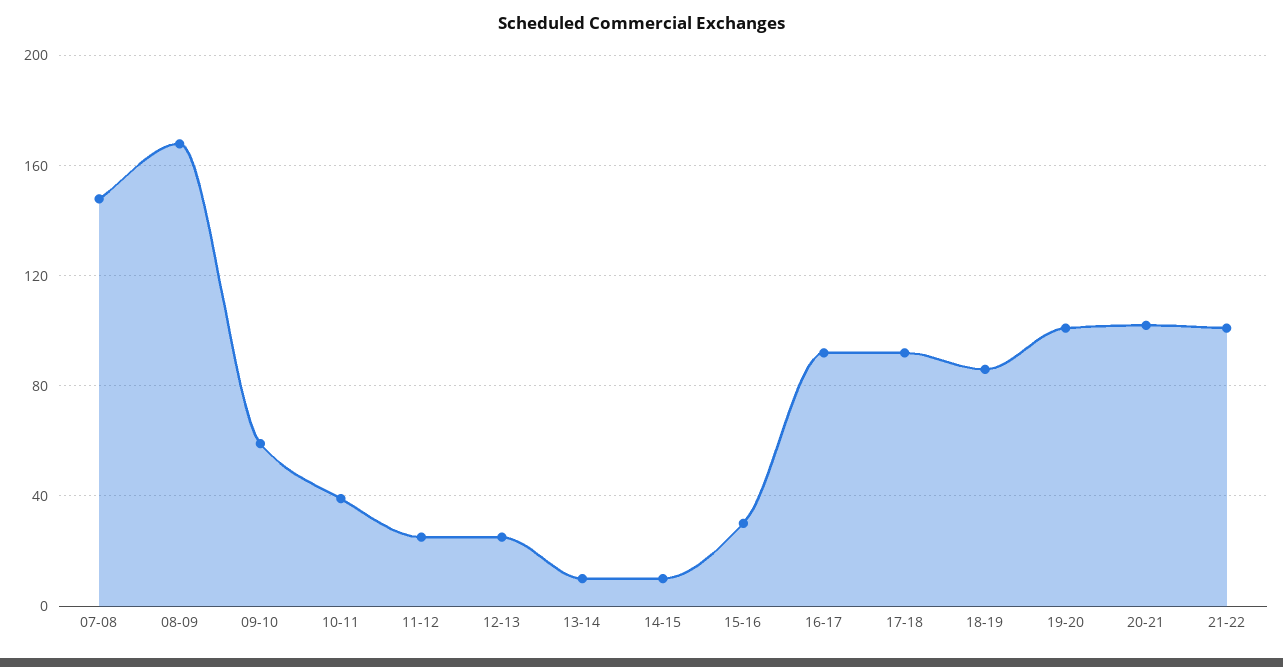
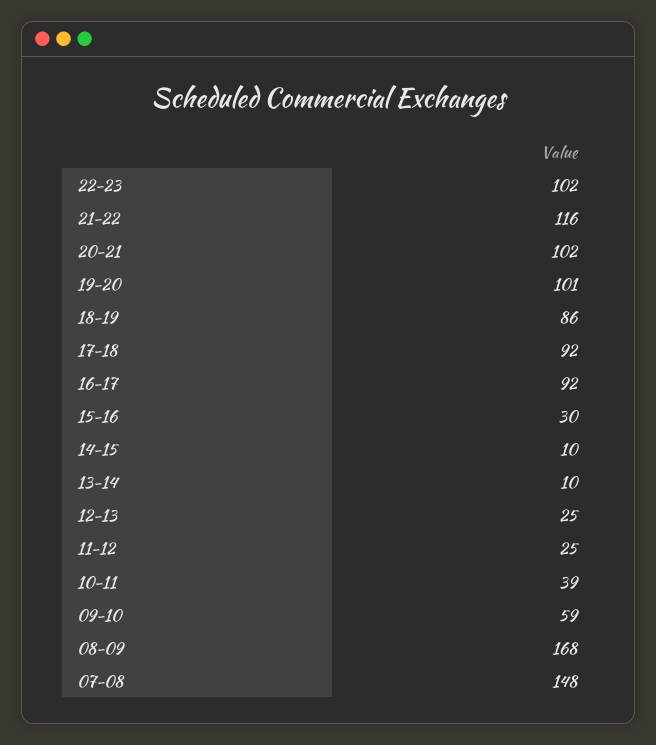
21-22: 100 -> 116
22-23: none -> 102

